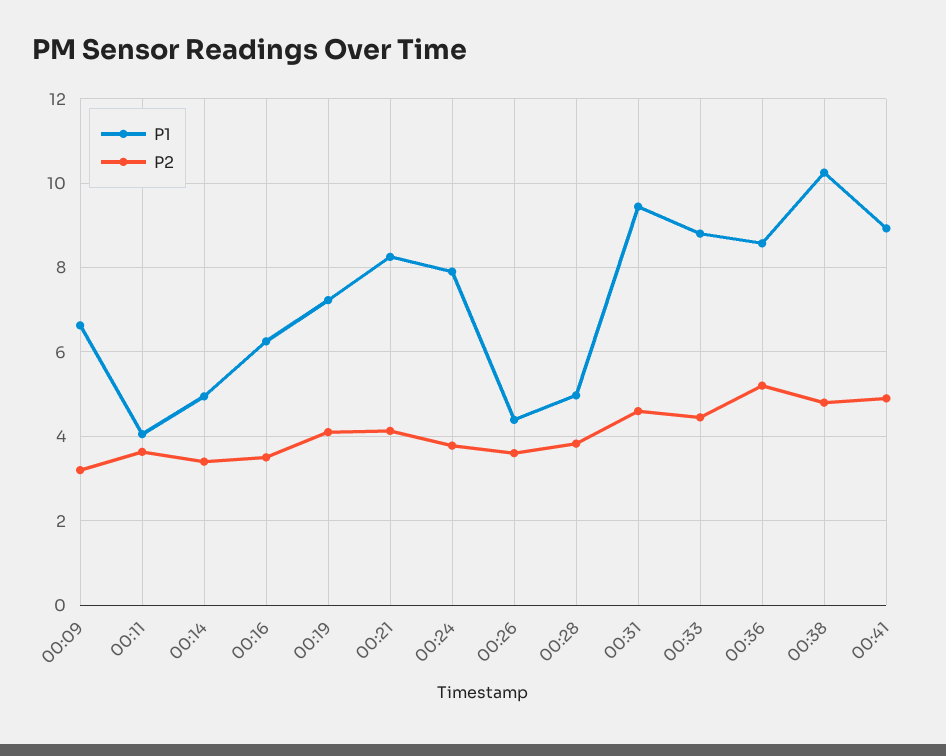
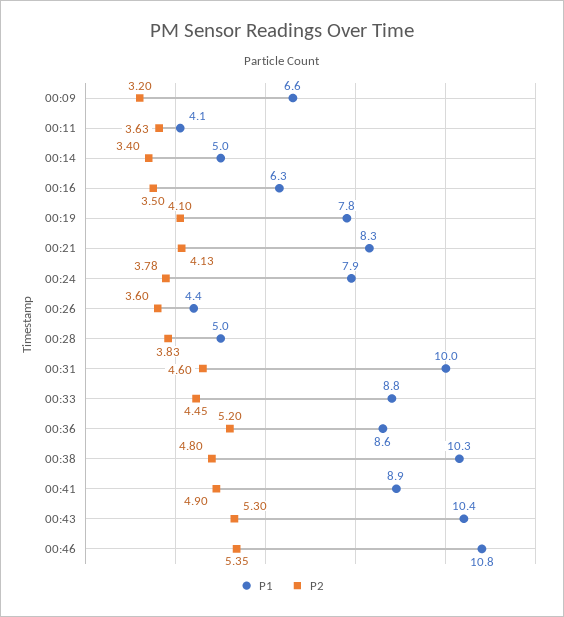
P1, 00:19: 7.2 -> 7.8
P1, 00:31: 9.4 -> 10
P1, 00:43: none -> 10.4
P2, 00:43: none -> 5.3
P1, 00:46: none -> 10.8
P2, 00:46: none -> 5.35

